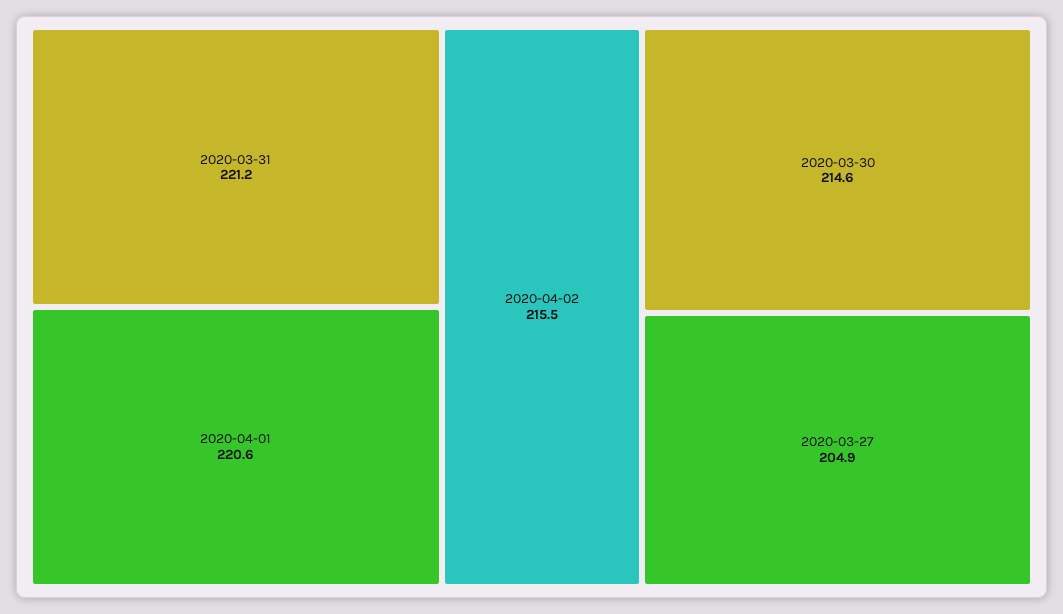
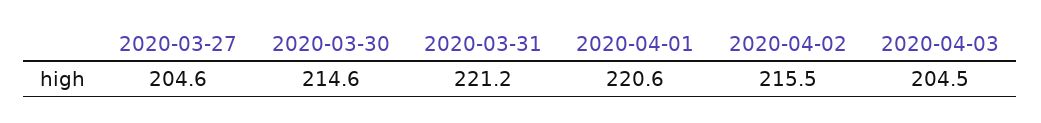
2020-03-27: 204.9 -> 204.6
2020-04-03: none -> 204.5

